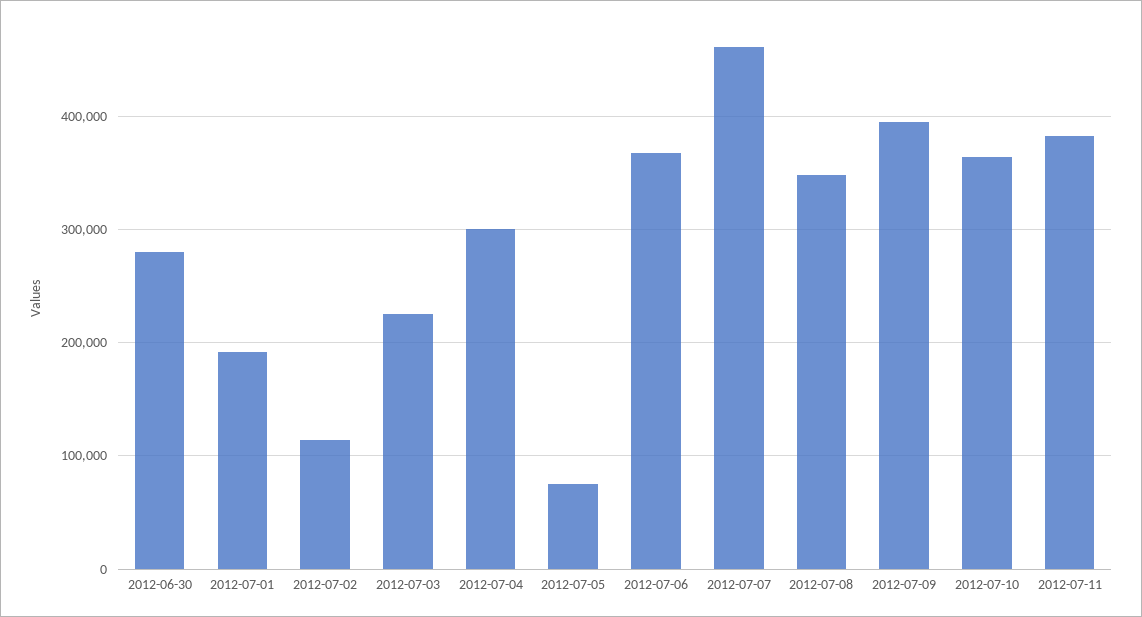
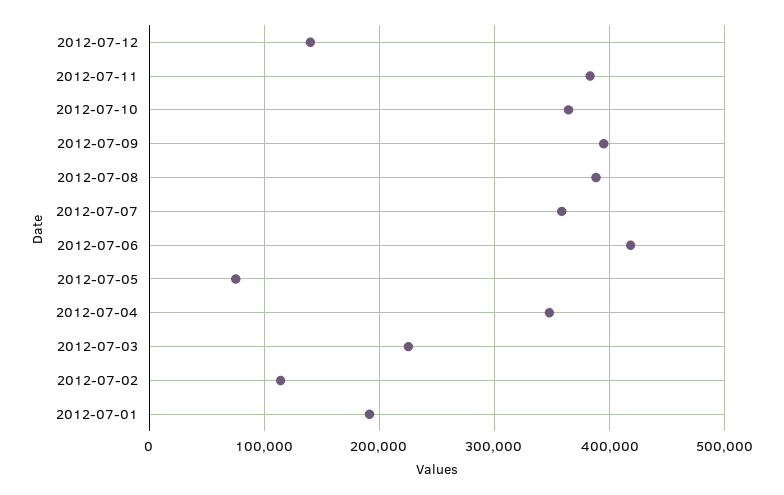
2012-06-30: 280000 -> none
2012-07-04: 300000 -> 350000
2012-07-06: 370000 -> 420000
2012-07-07: 460000 -> 360000
2012-07-08: 350000 -> 390000
2012-07-12: none -> 140000

